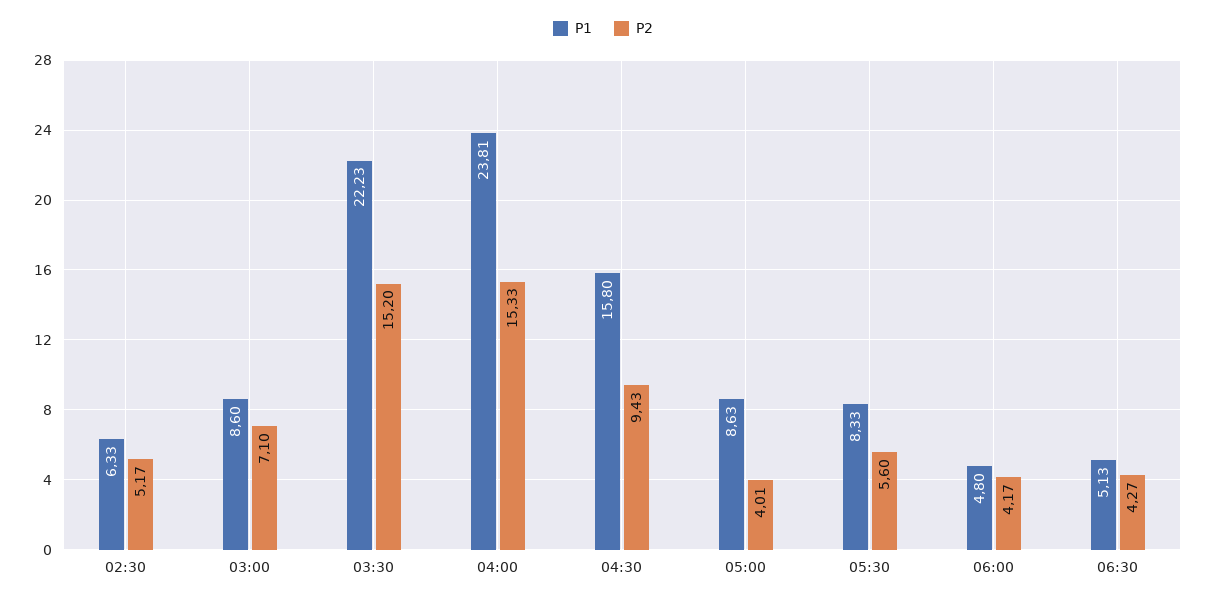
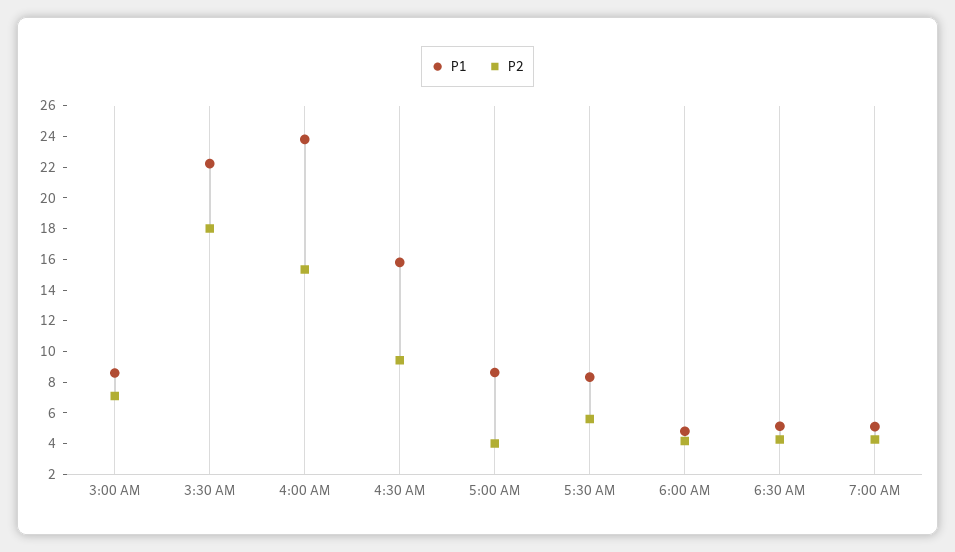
P1, 02:30: 6.33 -> none
P2, 02:30: 5.17 -> none
P2, 03:30: 15.2 -> 18
P1, 7:00 AM: none -> 5
P2, 7:00 AM: none -> 4

